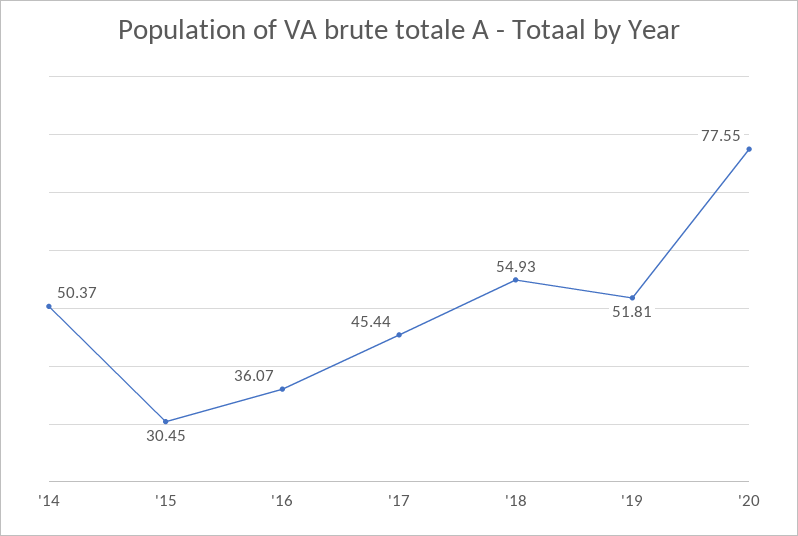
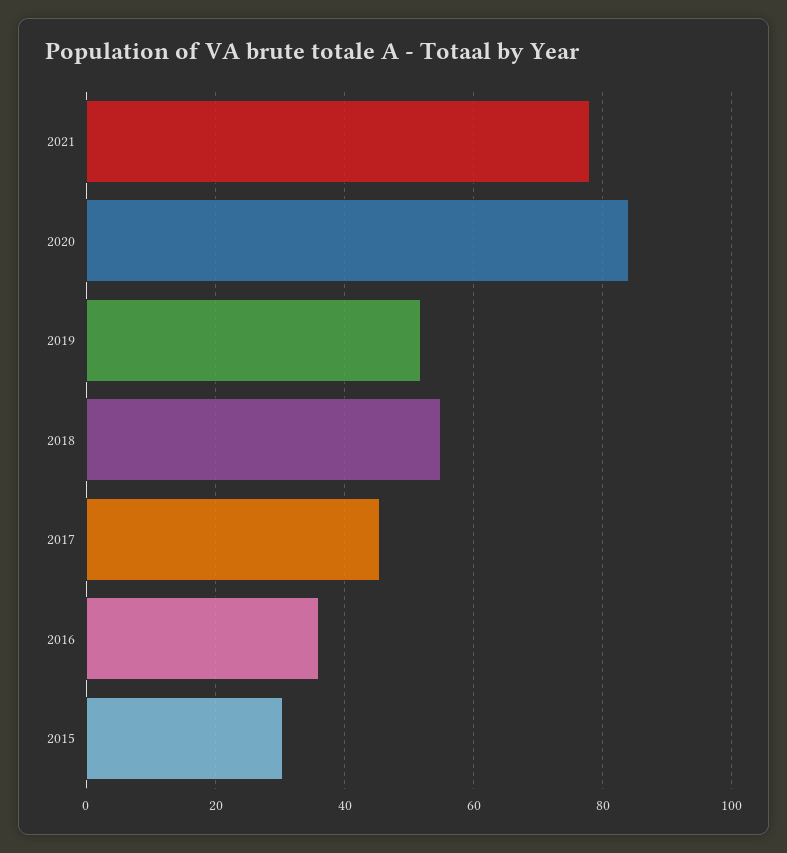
'14: 50.37 -> none
'20: 77.55 -> 84
2021: none -> 78

